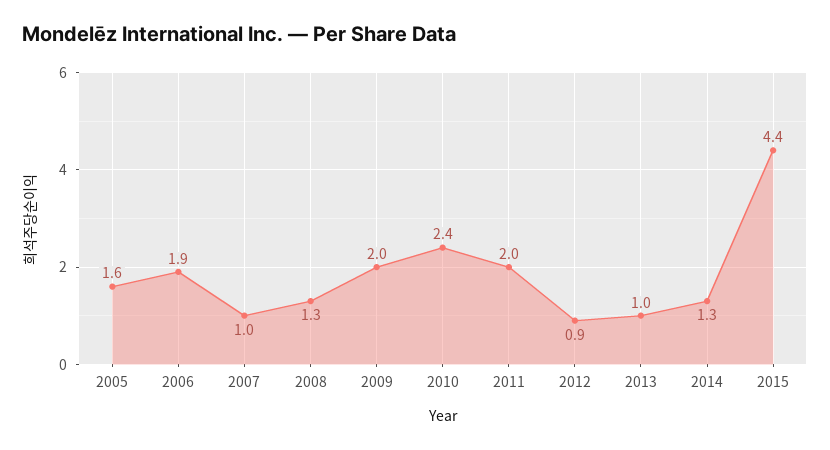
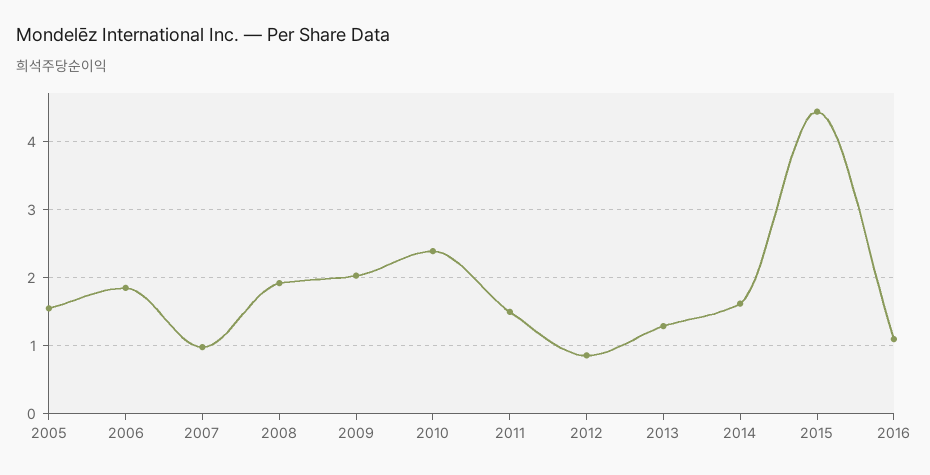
2008: 1.3 -> 1.9
2011: 2 -> 1.5
2013: 1 -> 1.3
2014: 1.3 -> 1.6
2016: none -> 1.1

